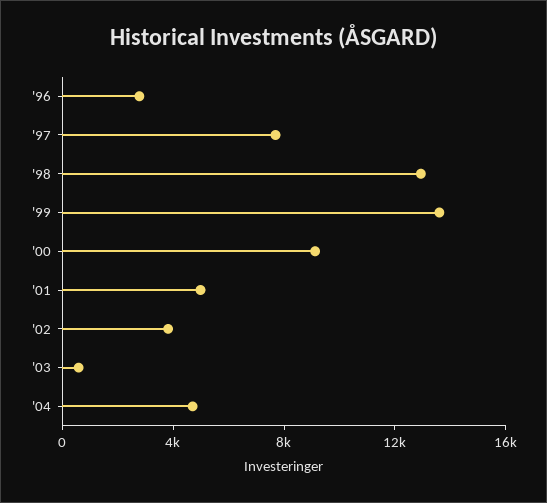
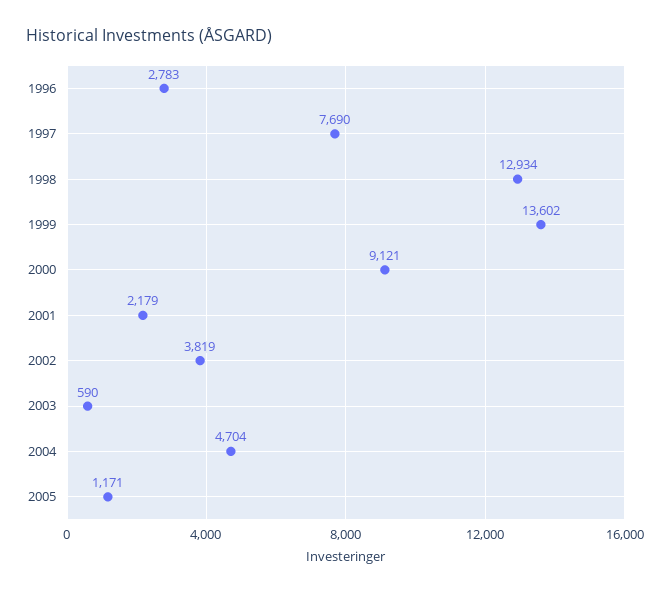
'01: 5000 -> 2179
2005: none -> 1171

